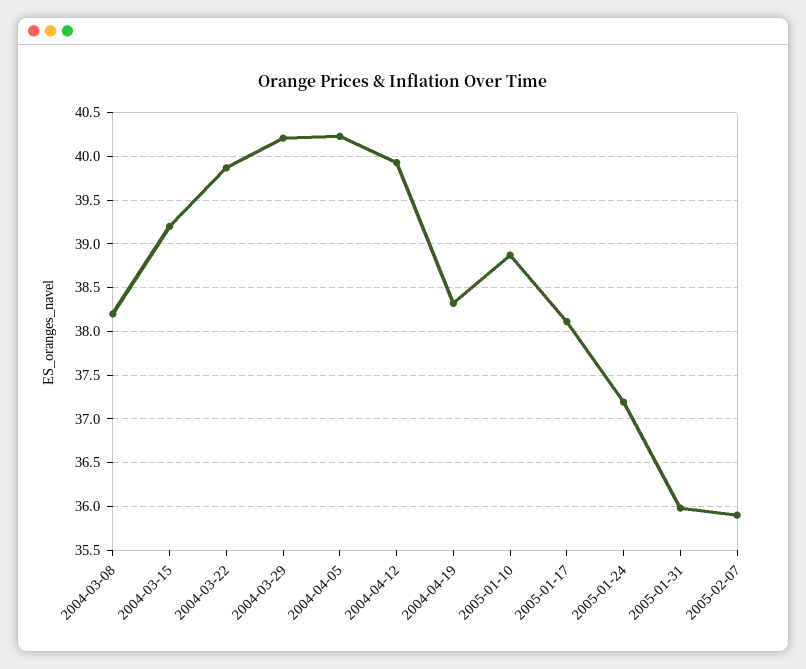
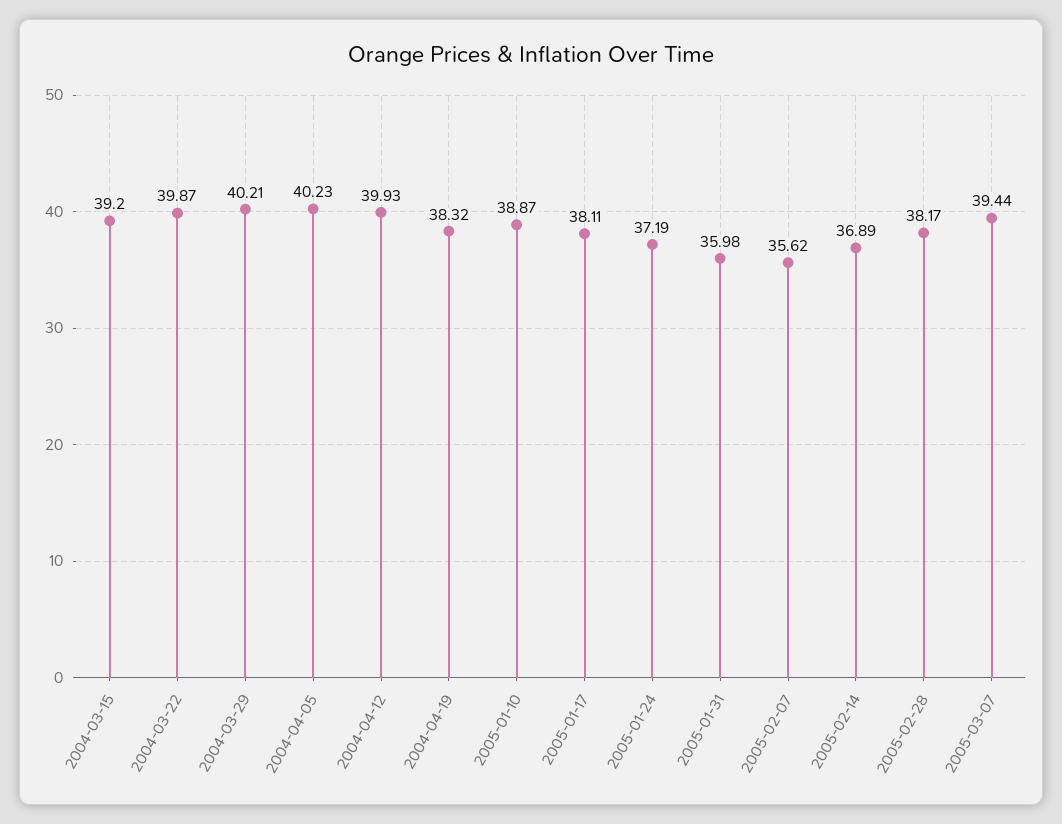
2004-03-08: 38.2 -> none
2005-02-07: 35.9 -> 35.62
2005-02-14: none -> 36.89
2005-02-28: none -> 38.17
2005-03-07: none -> 39.44

